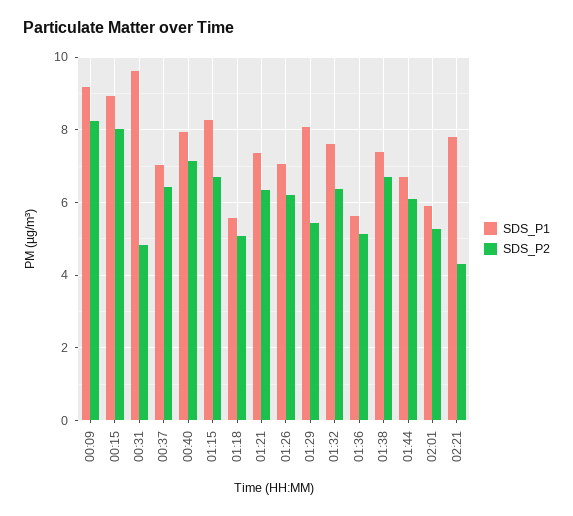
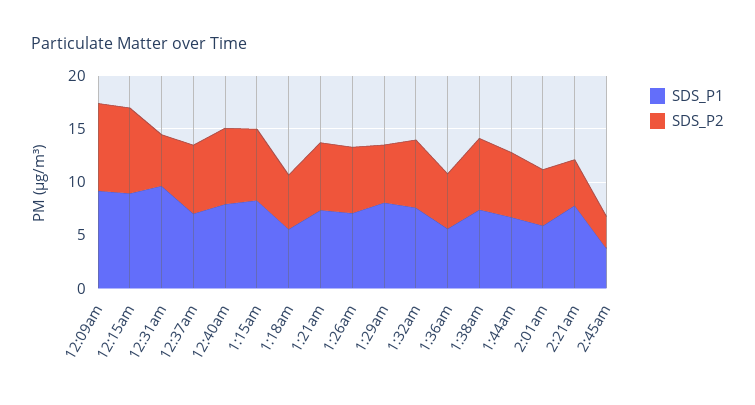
SDS_P1, 2:45am: none -> 4
SDS_P2, 2:45am: none -> 3

